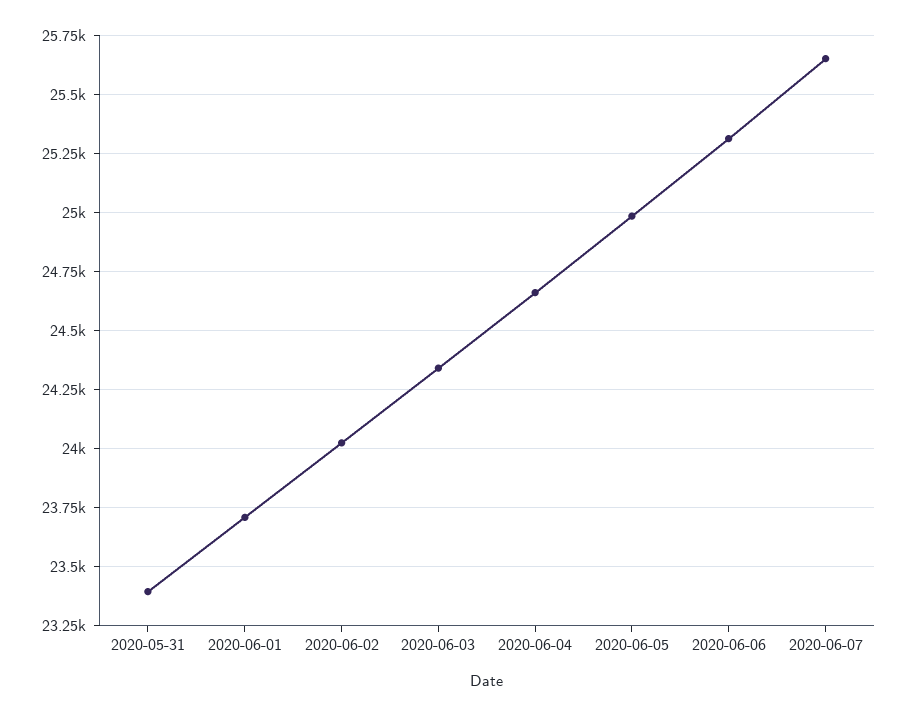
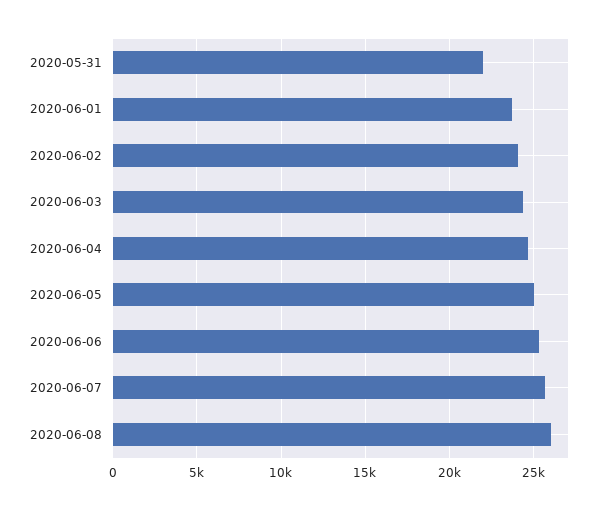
2020-05-31: 23400 -> 22000
2020-06-08: none -> 26000

